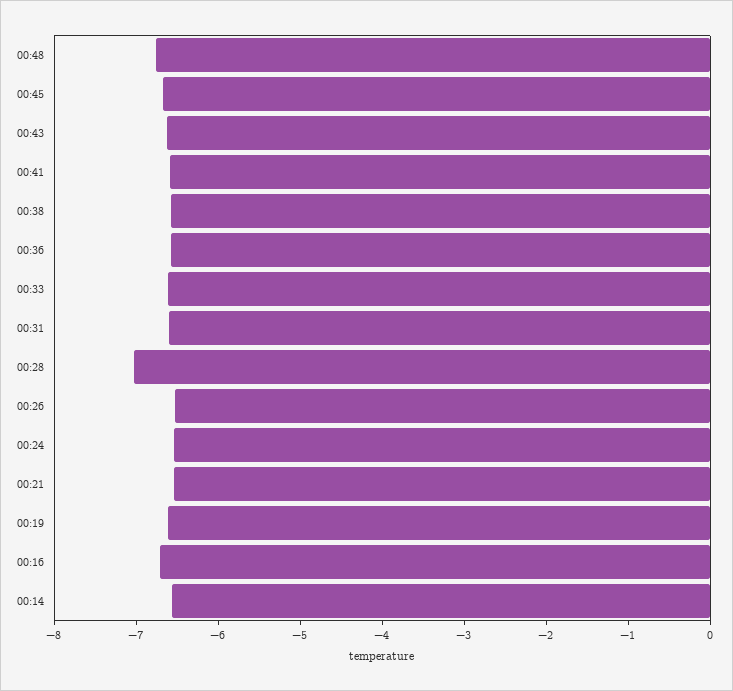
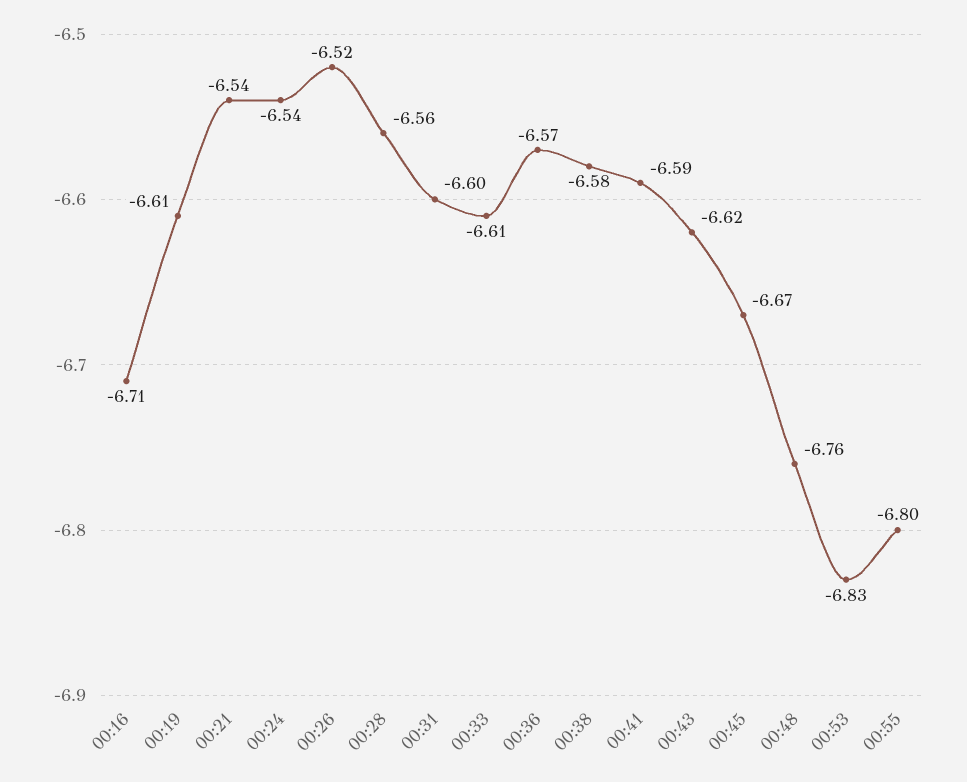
00:28: -7 -> -6.56
00:14: -6.6 -> none
00:53: none -> -6.83
00:55: none -> -6.8

